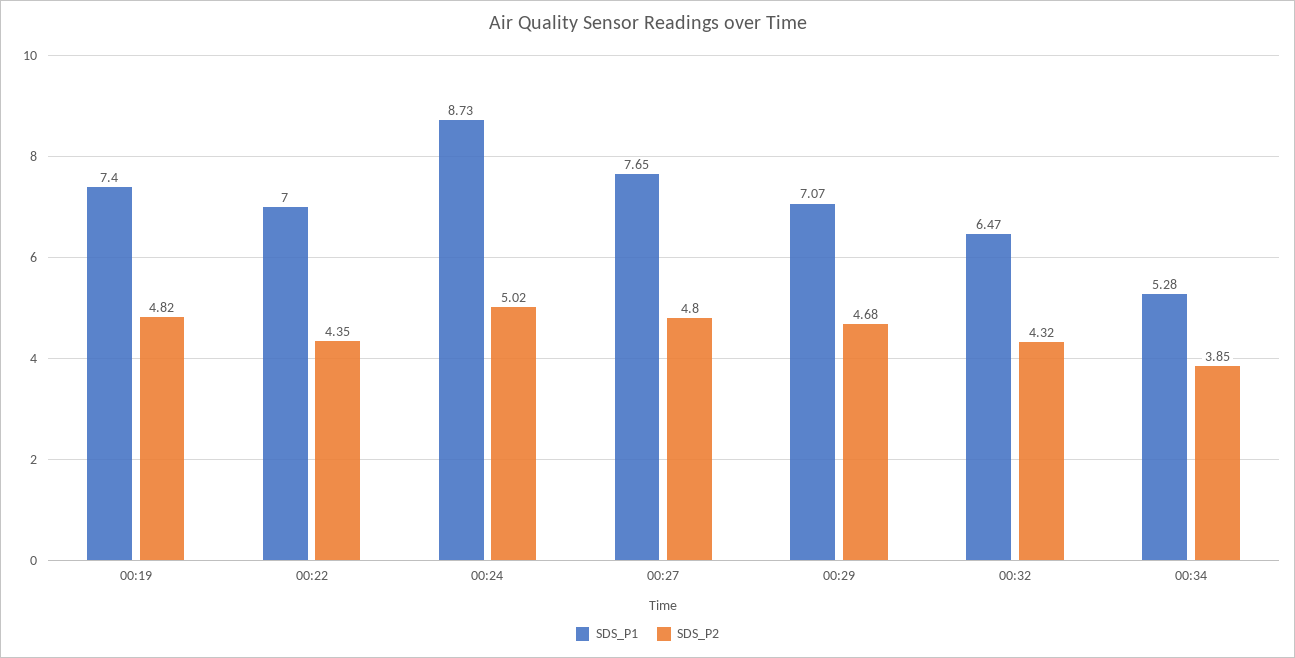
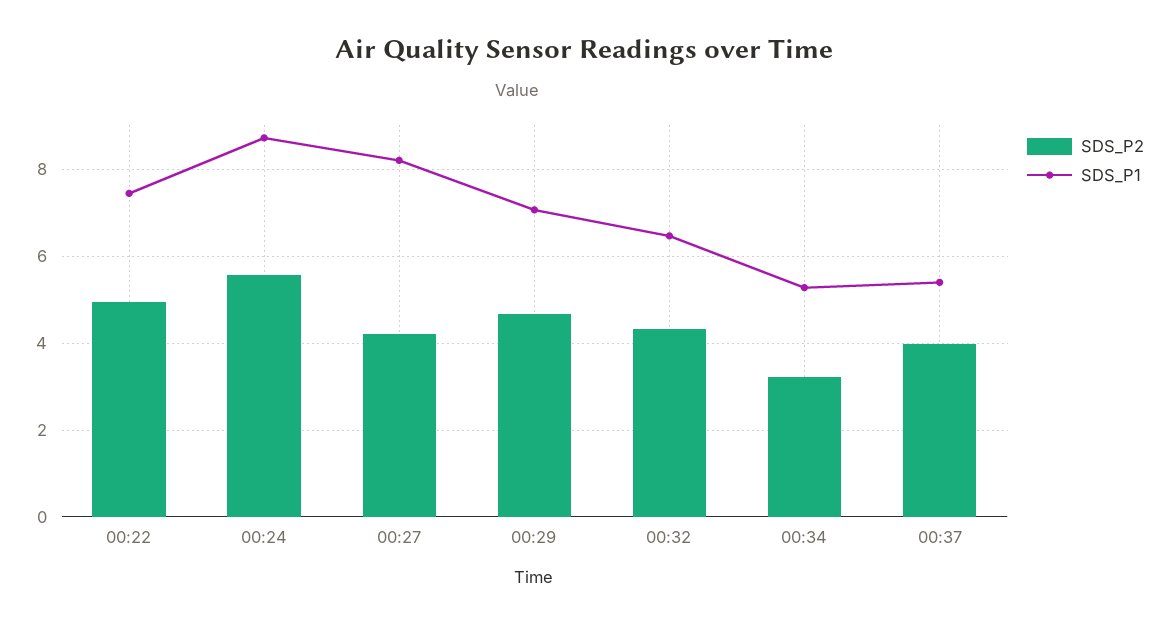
SDS_P1, 00:19: 7.4 -> none
SDS_P2, 00:19: 4.82 -> none
SDS_P1, 00:22: 7 -> 7.4
SDS_P2, 00:22: 4.35 -> 5
SDS_P2, 00:24: 5.02 -> 5.6
SDS_P1, 00:27: 7.65 -> 8.2
SDS_P2, 00:27: 4.8 -> 4.2
SDS_P2, 00:34: 3.85 -> 3.2
SDS_P2, 00:37: none -> 4
SDS_P1, 00:37: none -> 5.4

